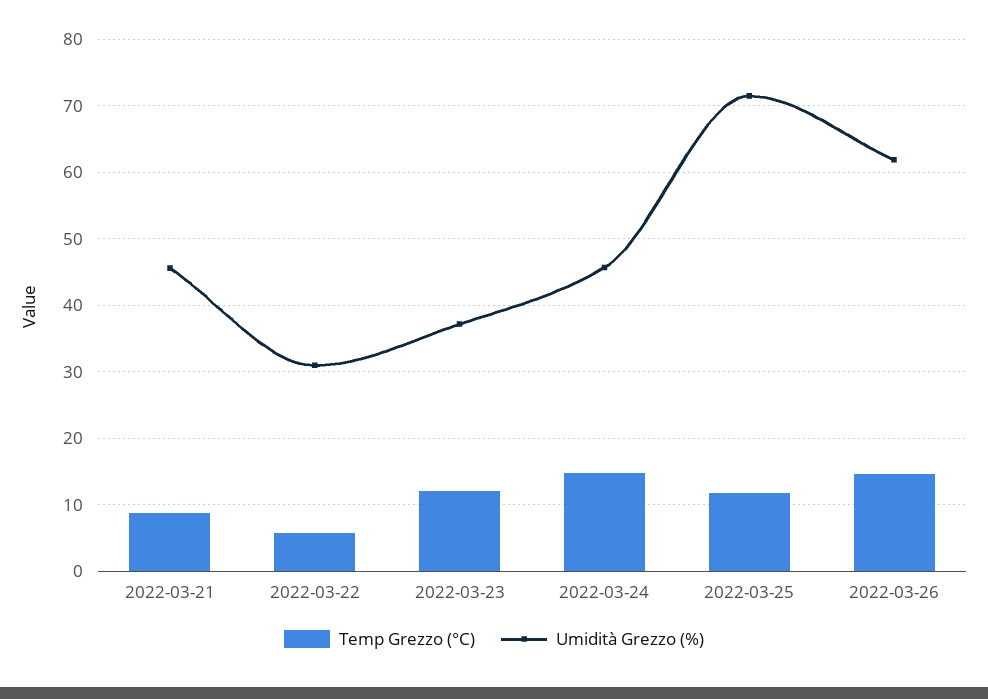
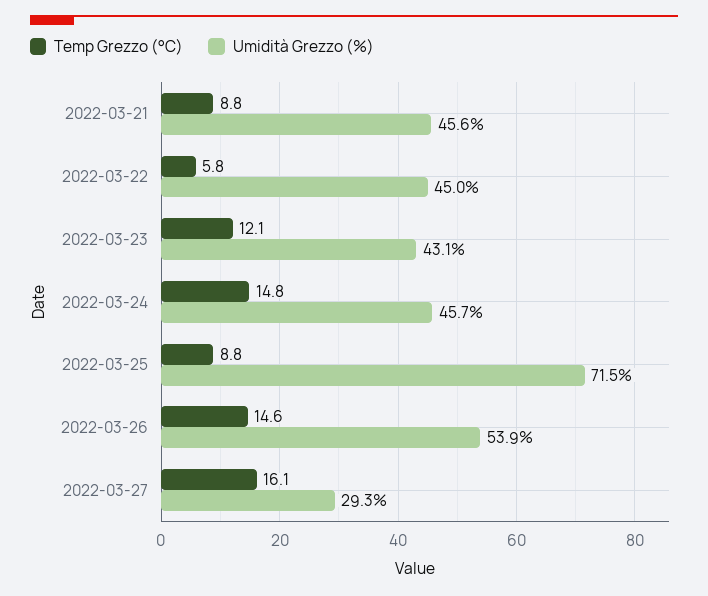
Umidità Grezzo (%), 2022-03-22: 31 -> 45
Umidità Grezzo (%), 2022-03-23: 37 -> 43.1
Temp Grezzo (°C), 2022-03-25: 12 -> 8.8
Umidità Grezzo (%), 2022-03-26: 62 -> 53.9
Temp Grezzo (°C), 2022-03-27: none -> 16.1
Umidità Grezzo (%), 2022-03-27: none -> 29.3

